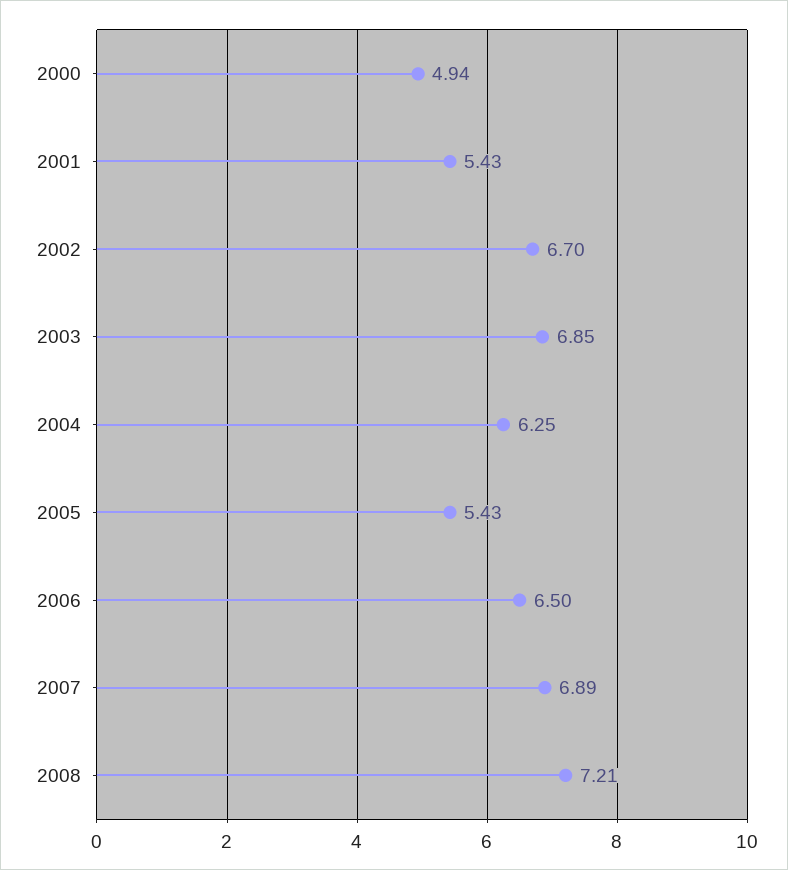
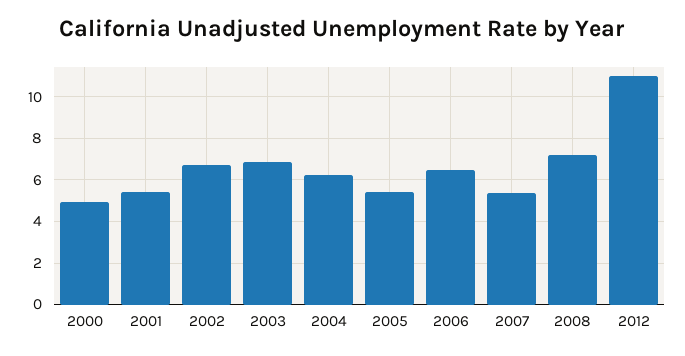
2007: 6.89 -> 5.5
2012: none -> 11

